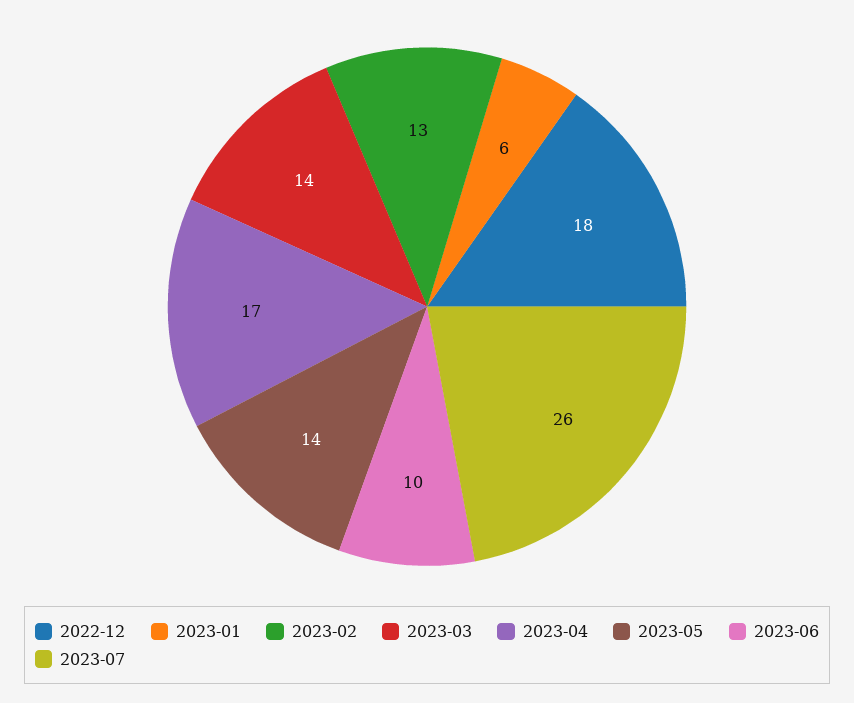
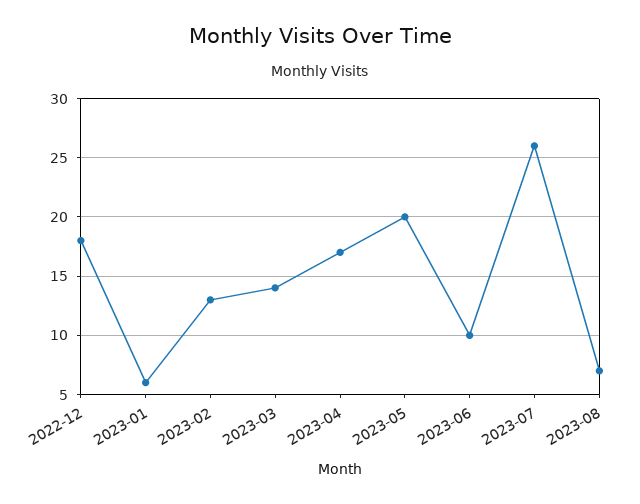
2023-05: 14 -> 20
2023-08: none -> 7

